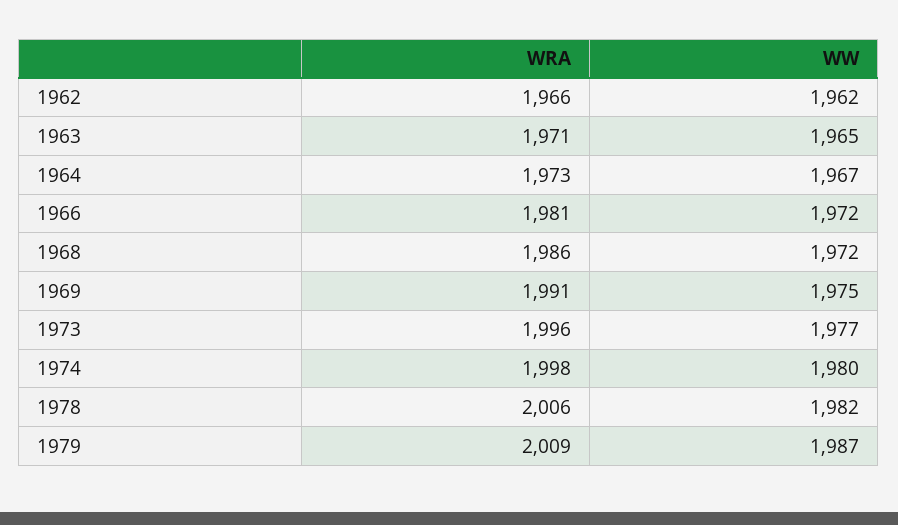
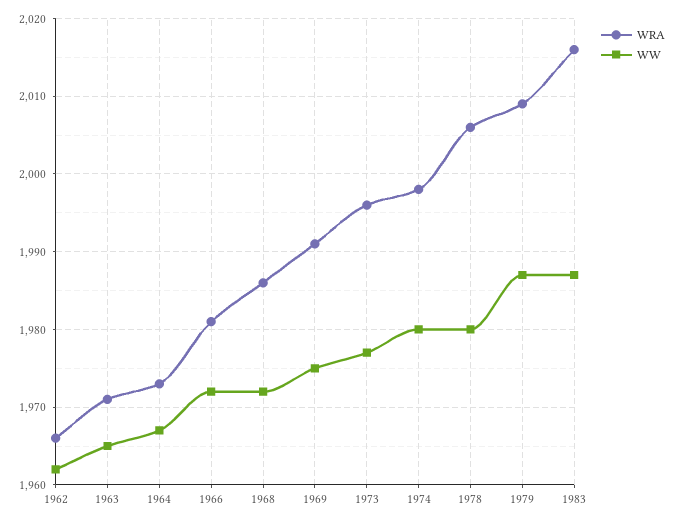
WW, 1978: 1982 -> 1980
WRA, 1983: none -> 2016
WW, 1983: none -> 1987

